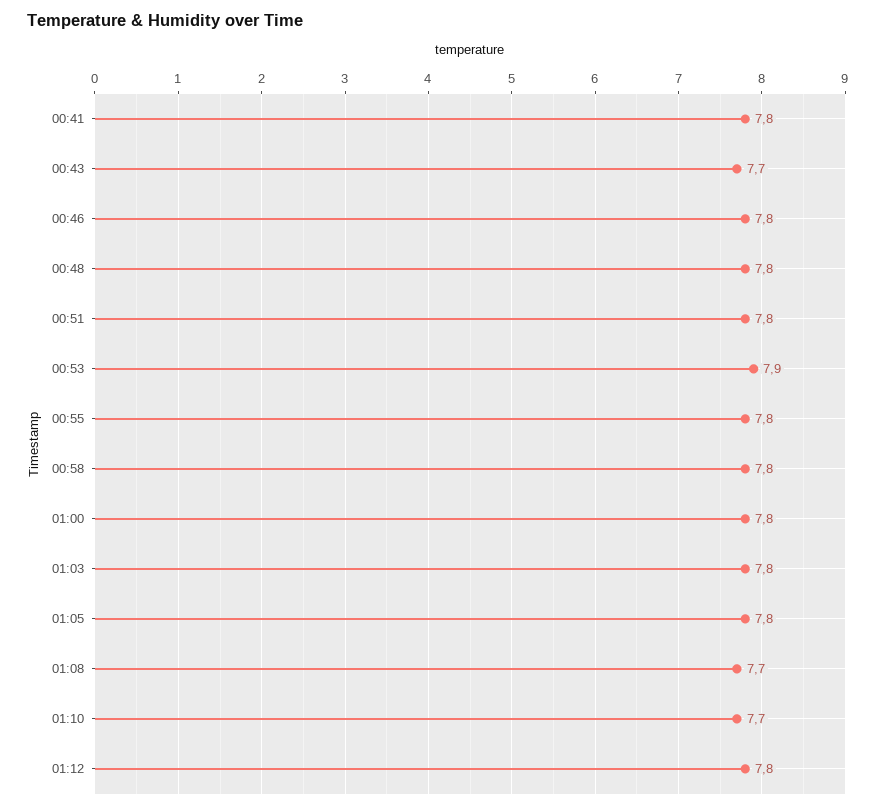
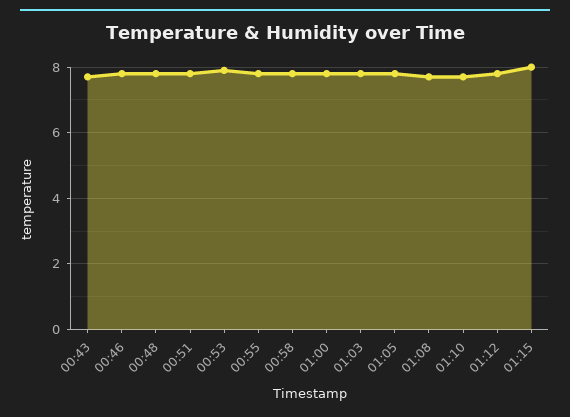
00:41: 7.8 -> none
01:15: none -> 8

